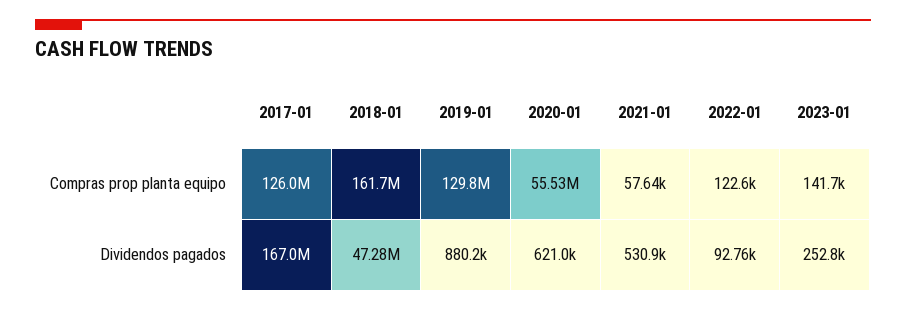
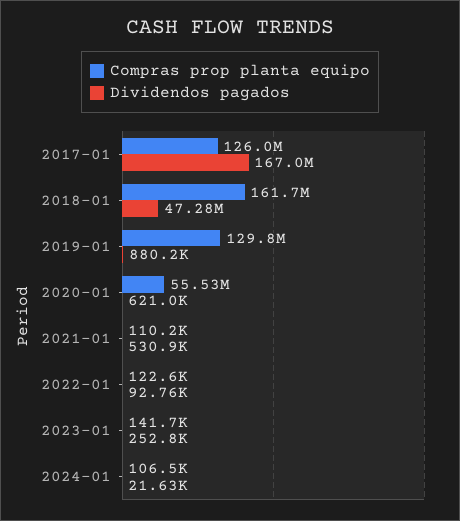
Compras prop planta equipo, 2021-01: 57640 -> 110200
Compras prop planta equipo, 2024-01: none -> 106500
Dividendos pagados, 2024-01: none -> 21630

